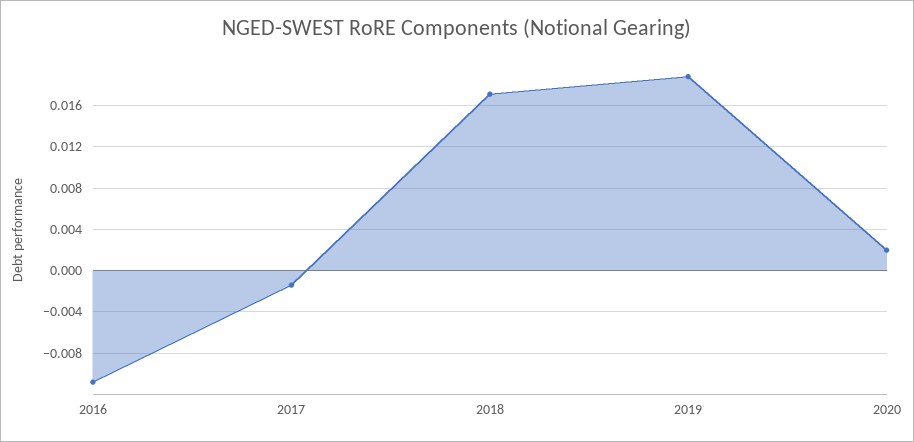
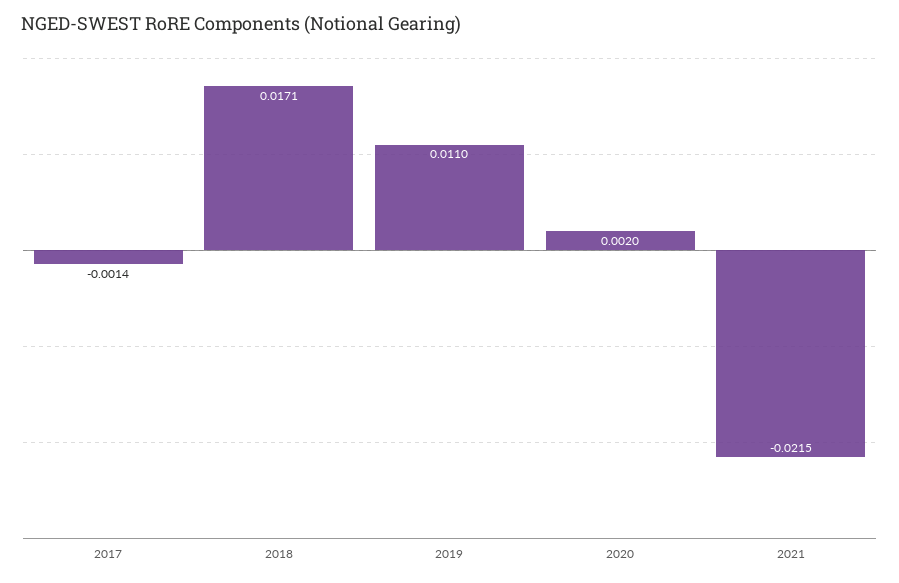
2016: -0.011 -> none
2019: 0.019 -> 0.011
2021: none -> -0.0215

